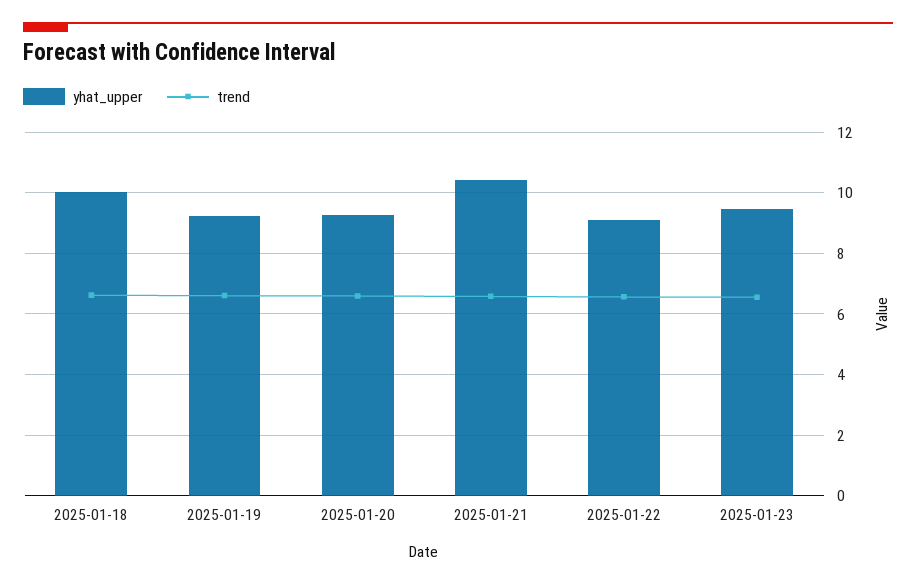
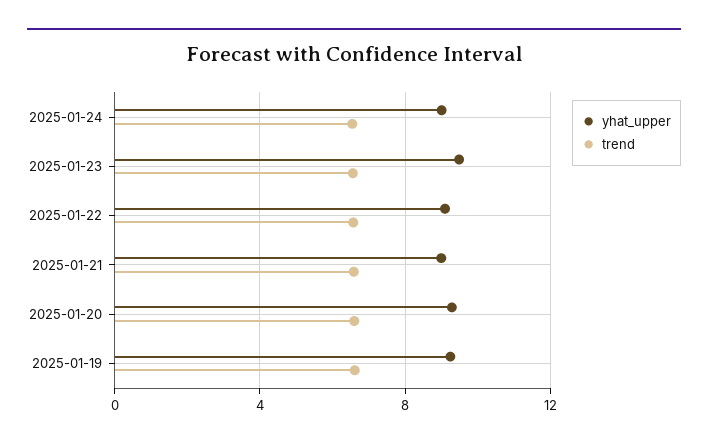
yhat_upper, 2025-01-18: 10 -> none
trend, 2025-01-18: 6.6 -> none
yhat_upper, 2025-01-21: 10.4 -> 9
yhat_upper, 2025-01-24: none -> 9
trend, 2025-01-24: none -> 6.5

